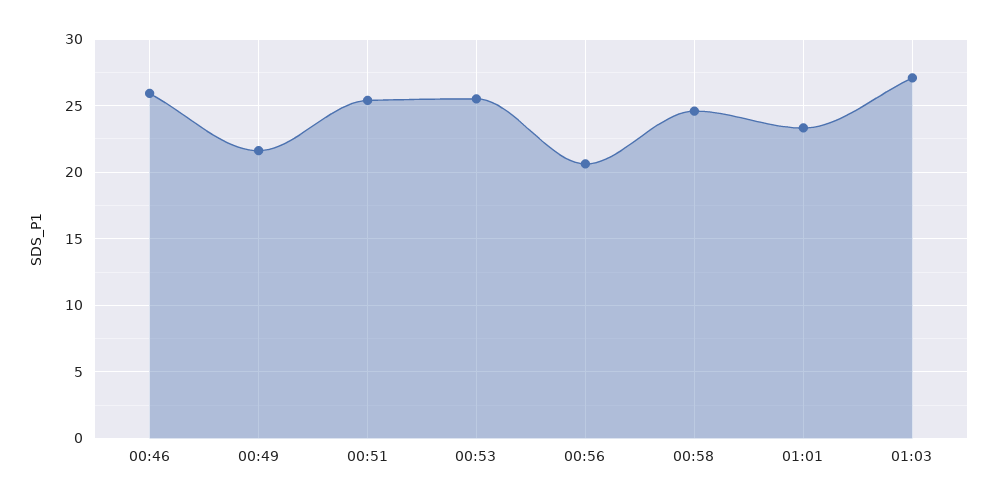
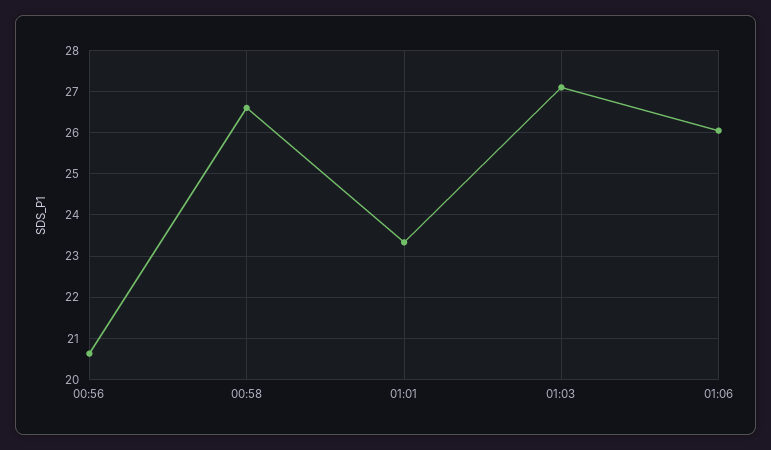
00:46: 26 -> none
00:49: 21.5 -> none
00:51: 25.5 -> none
00:53: 25.5 -> none
00:58: 24.5 -> 26.6
01:06: none -> 26

